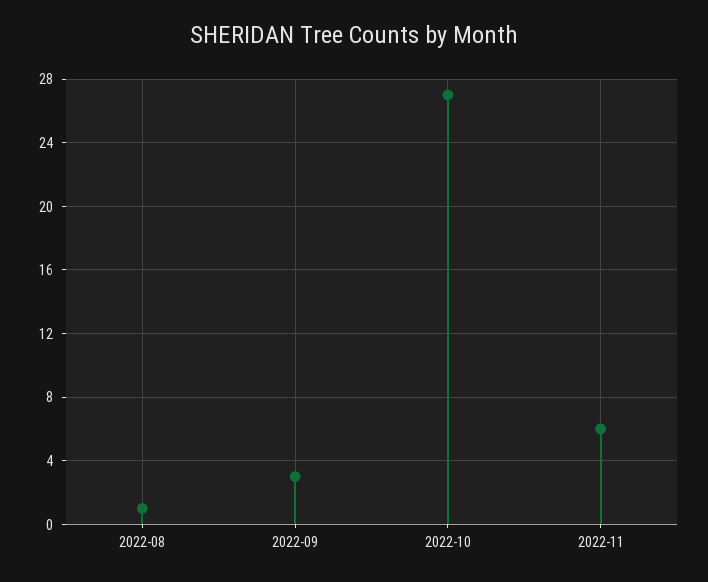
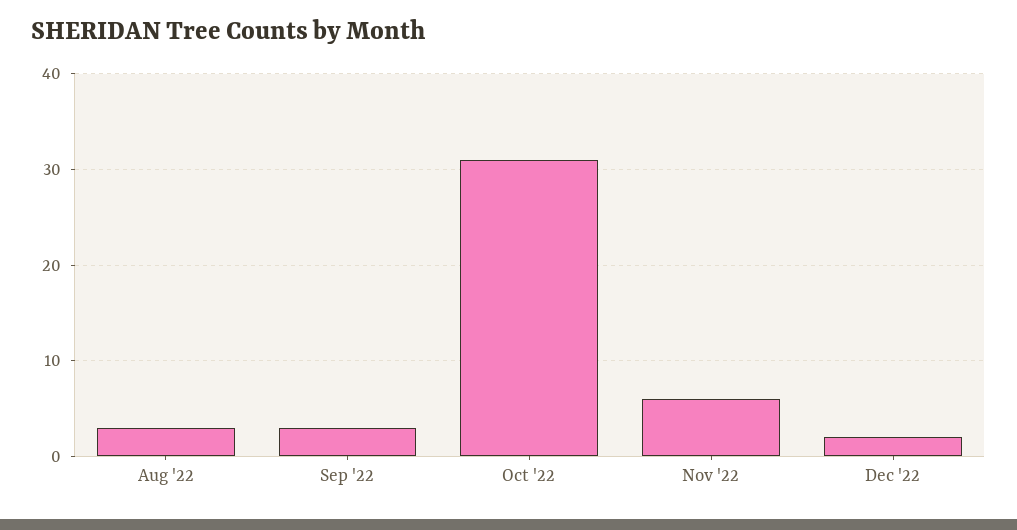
2022-08: 1 -> 3
2022-10: 27 -> 31
Dec '22: none -> 2

